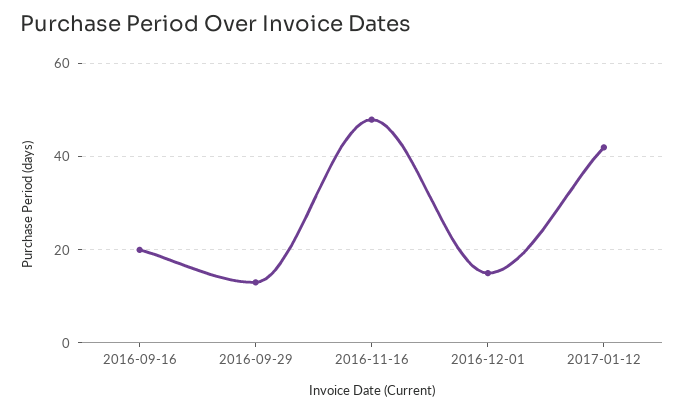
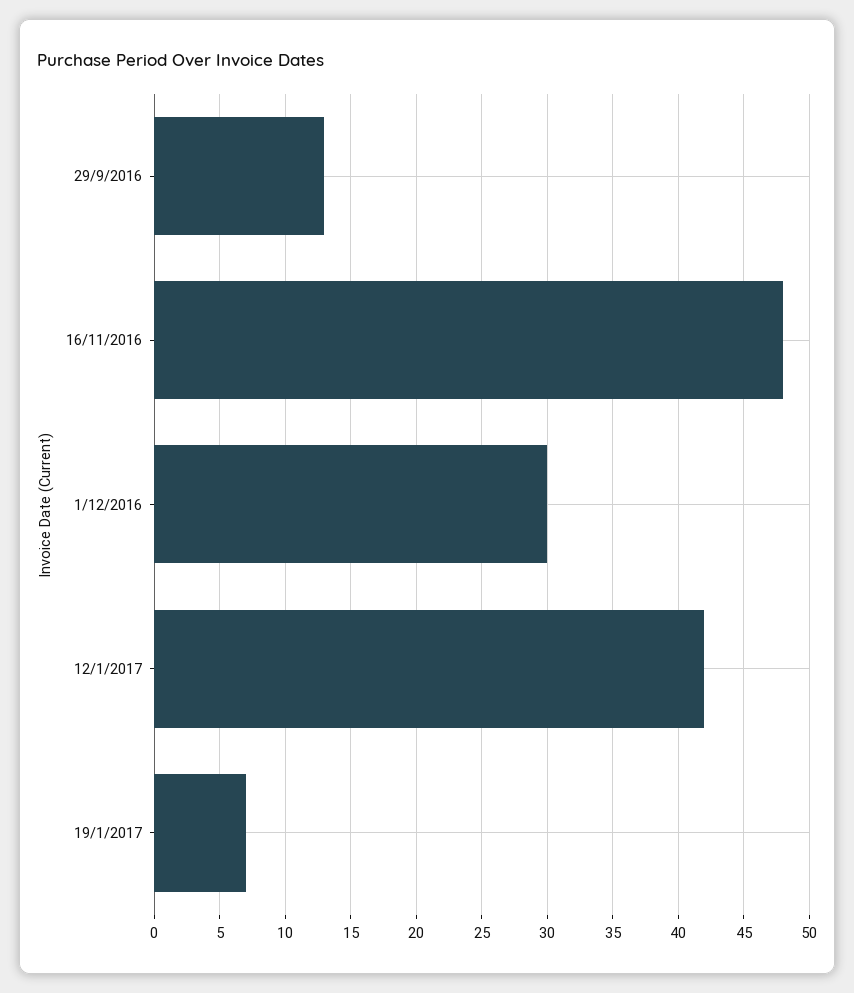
2016-09-16: 20 -> none
2016-12-01: 15 -> 30
19/1/2017: none -> 7

